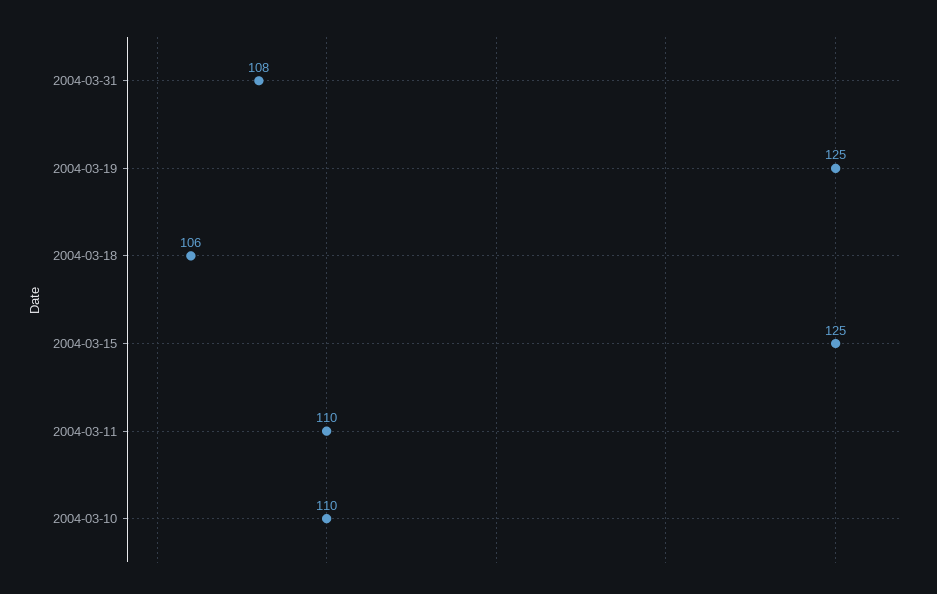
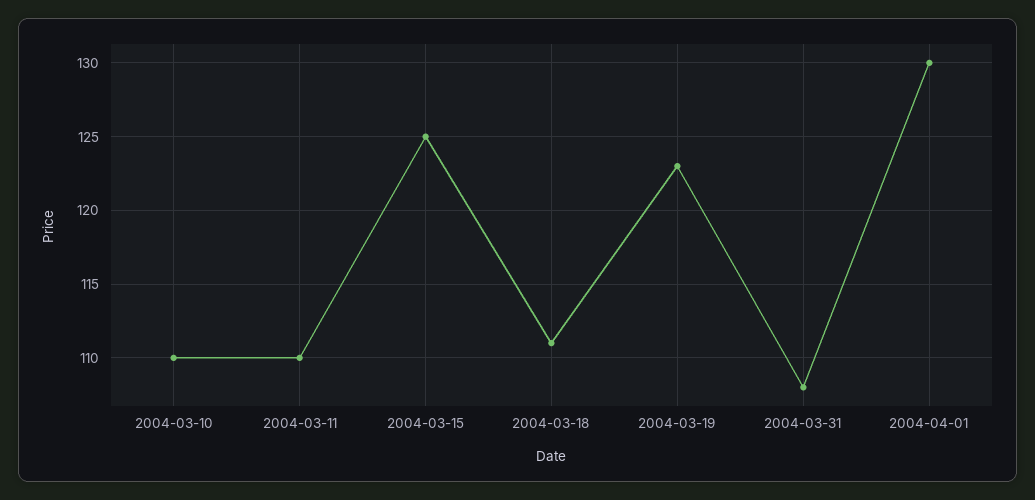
2004-03-19: 125 -> 123
2004-03-18: 106 -> 111
2004-04-01: none -> 130

